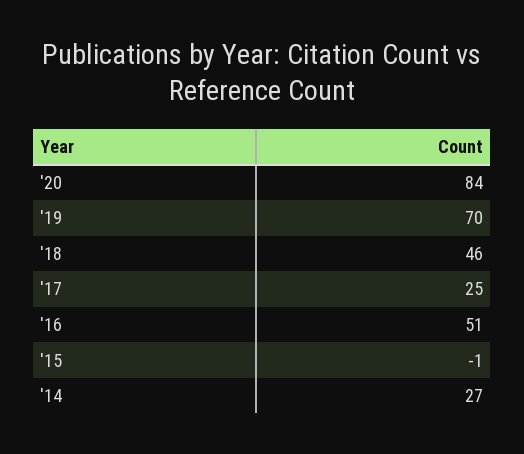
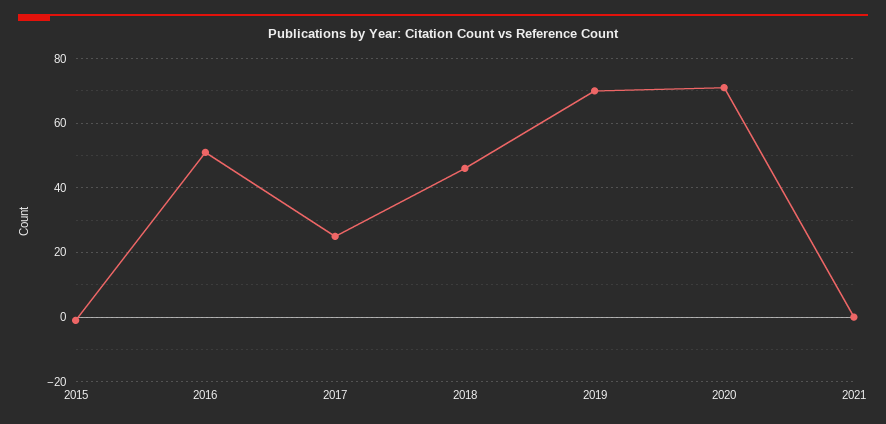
'20: 84 -> 70
'14: 27 -> none
2021: none -> 0

